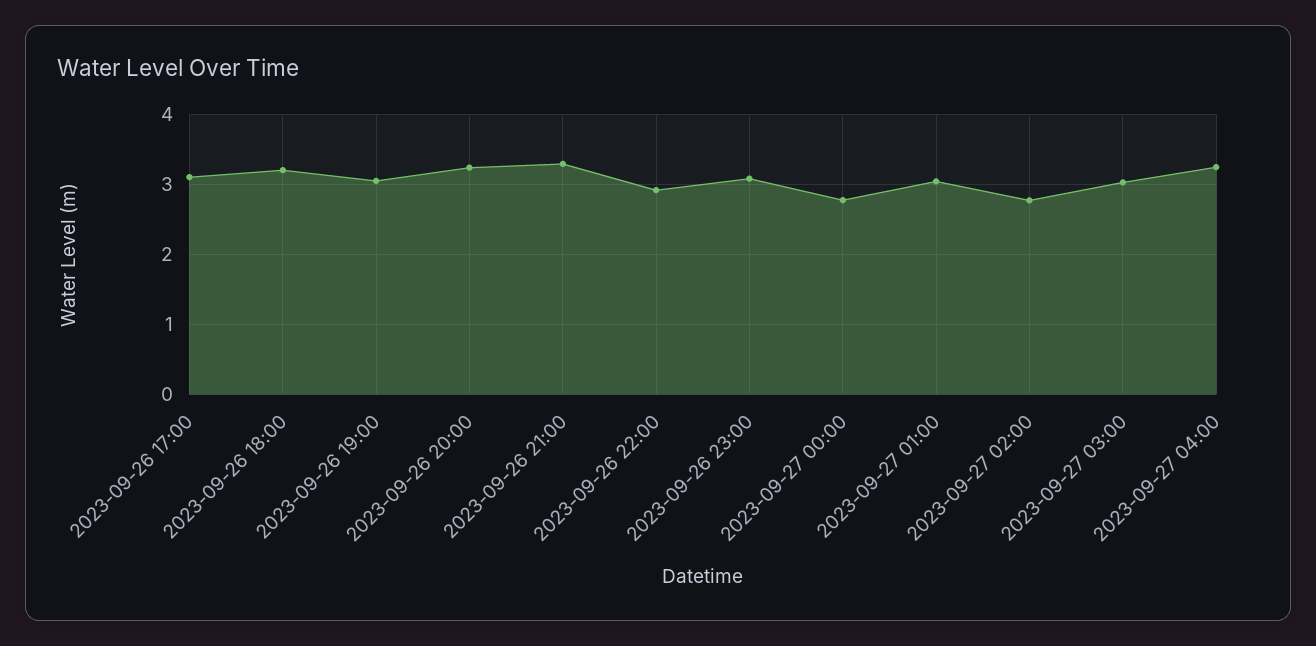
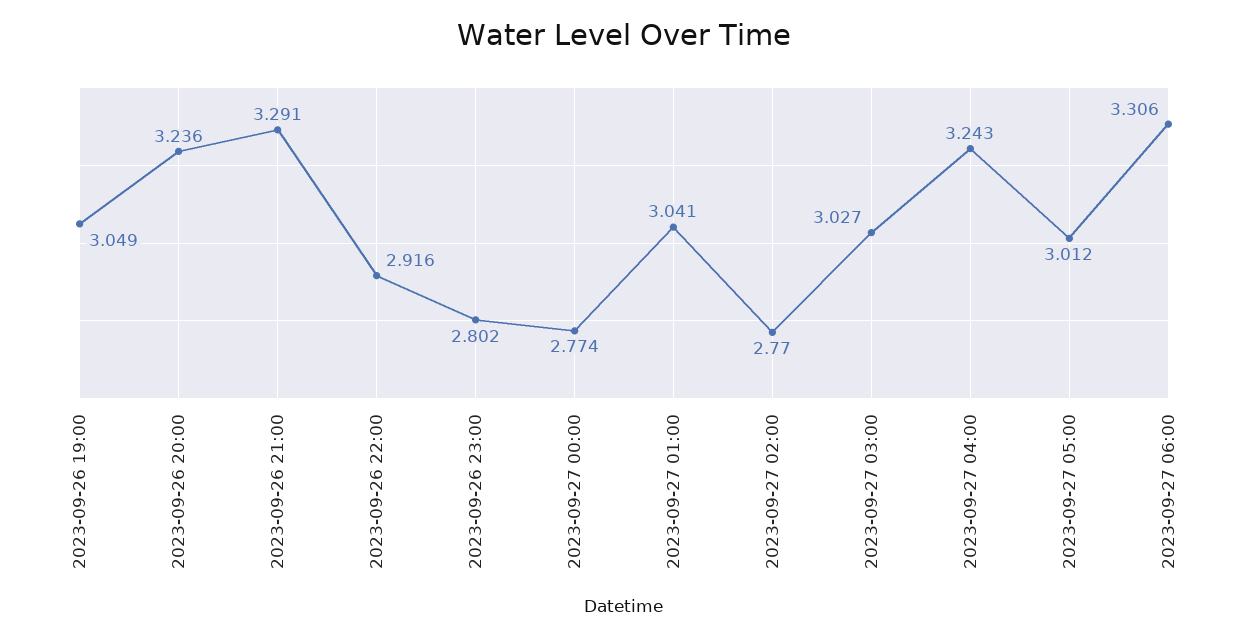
2023-09-26 17:00: 3.1 -> none
2023-09-26 18:00: 3.2 -> none
2023-09-26 23:00: 3.1 -> 2.802
2023-09-27 05:00: none -> 3.012
2023-09-27 06:00: none -> 3.306

